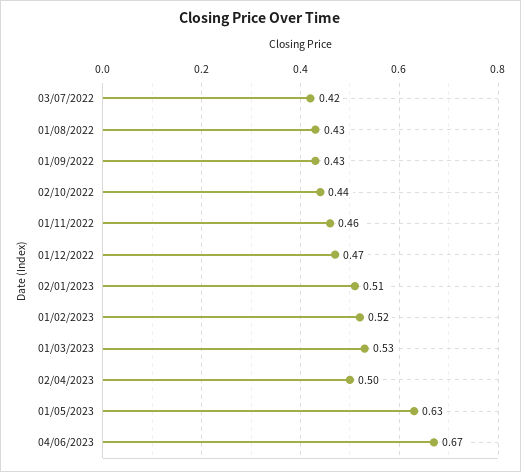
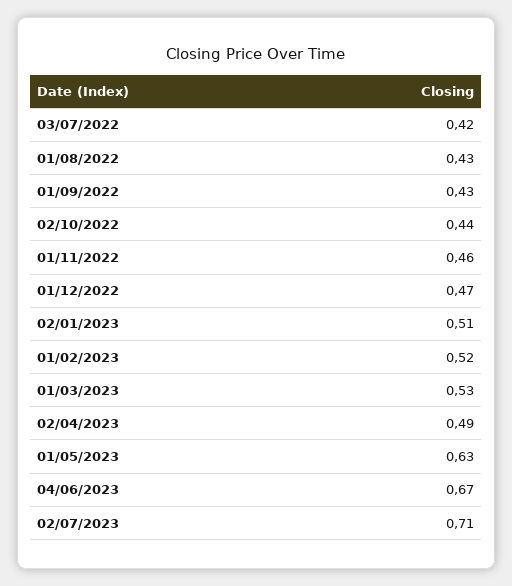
02/04/2023: 0.5 -> 0.49
02/07/2023: none -> 0.71

